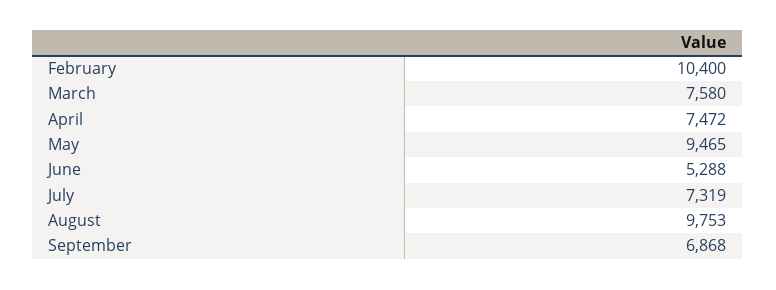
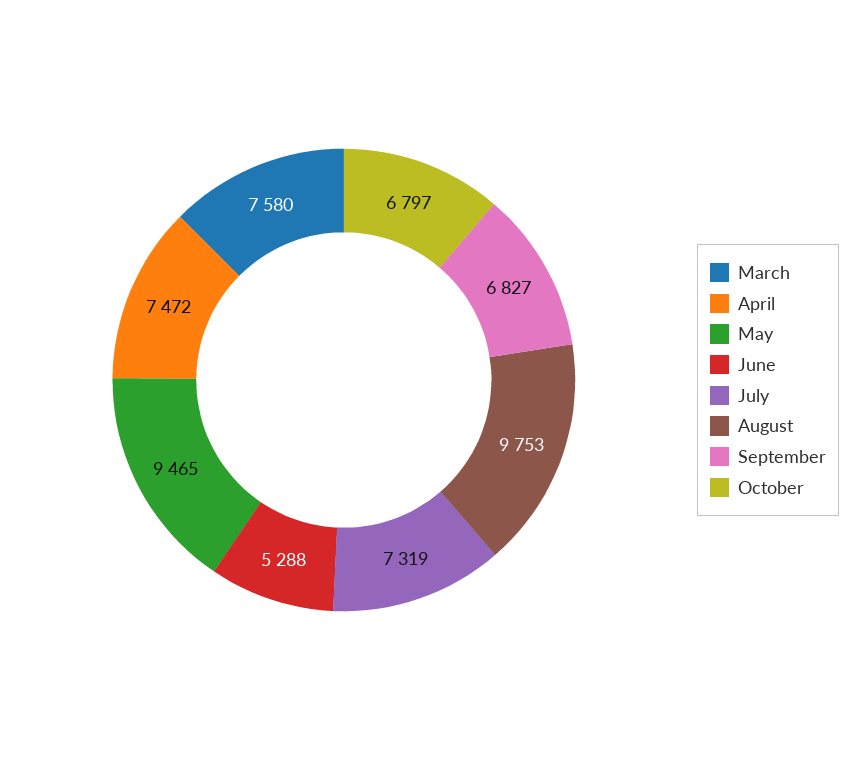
February: 10400 -> none
September: 6868 -> 6827
October: none -> 6797

